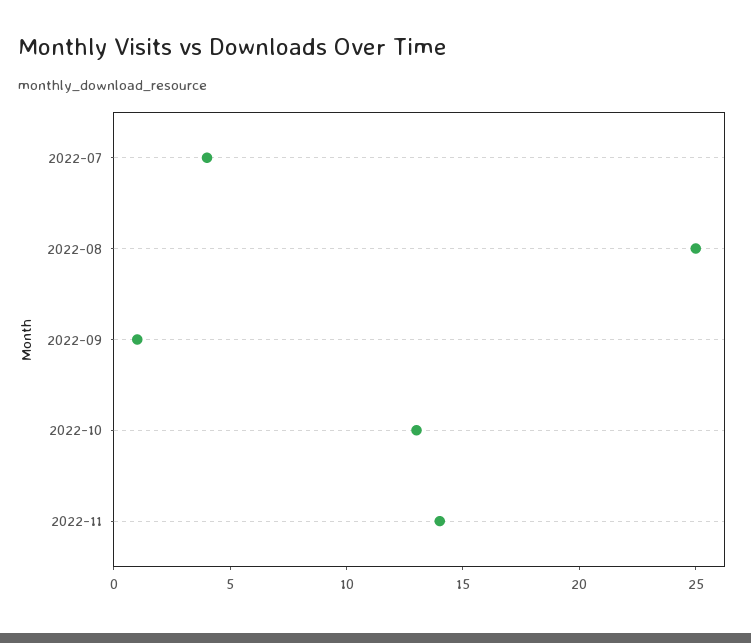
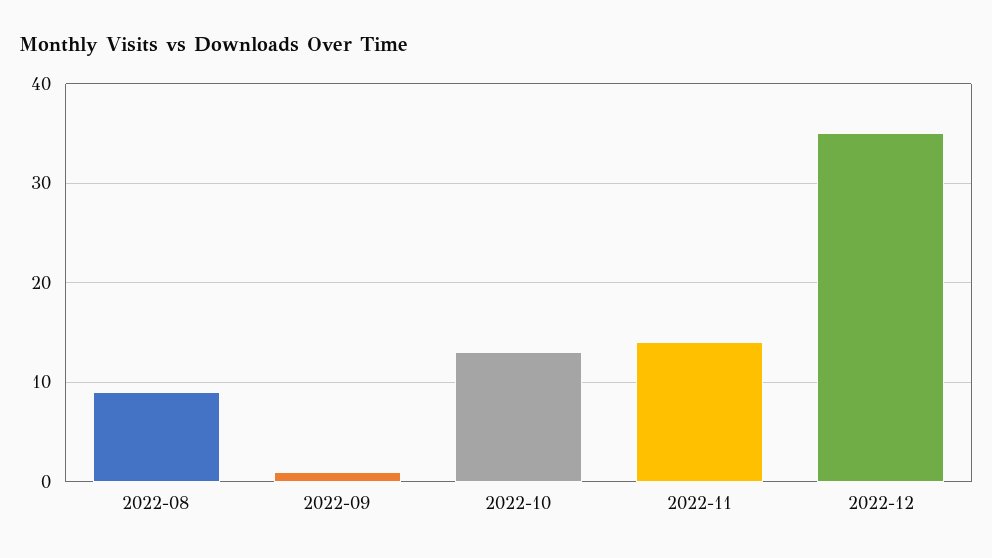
2022-07: 4 -> none
2022-08: 25 -> 9
2022-12: none -> 35

